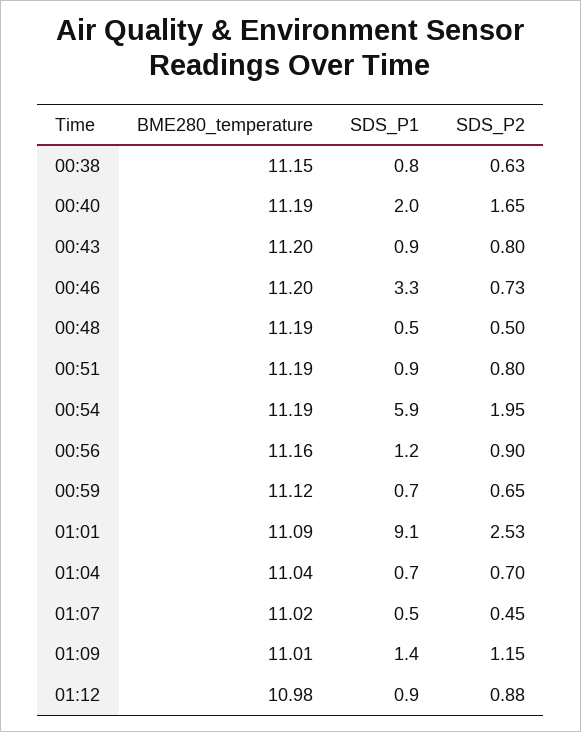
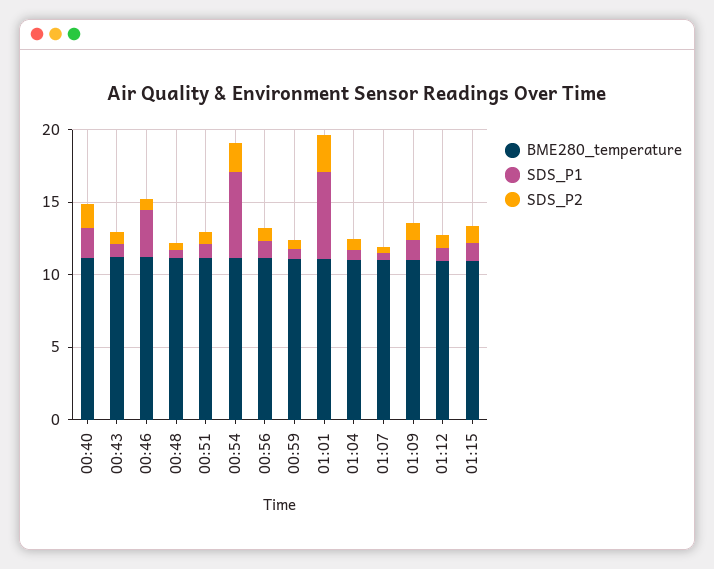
BME280_temperature, 00:38: 11.15 -> none
SDS_P1, 00:38: 0.8 -> none
SDS_P2, 00:38: 0.63 -> none
SDS_P1, 01:01: 9.1 -> 6
BME280_temperature, 01:15: none -> 11
SDS_P1, 01:15: none -> 1
SDS_P2, 01:15: none -> 1

